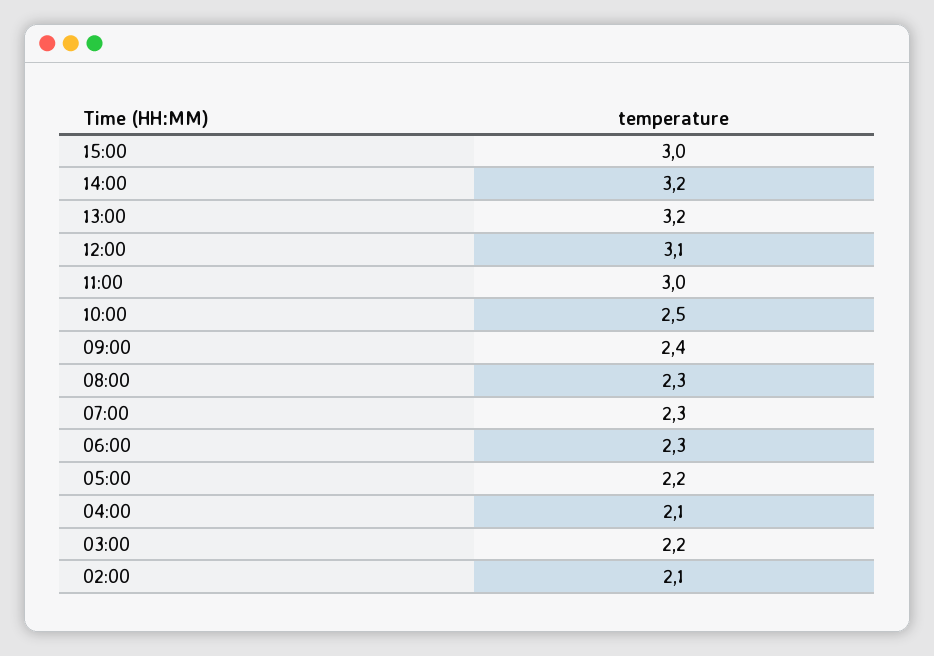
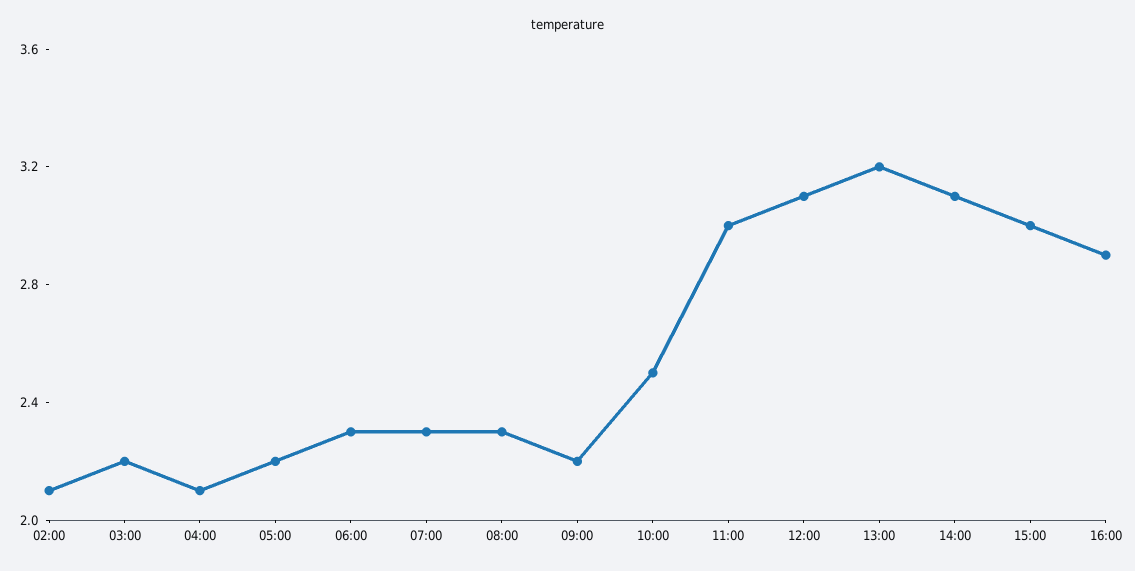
14:00: 3.2 -> 3.1
09:00: 2.4 -> 2.2
16:00: none -> 2.9

